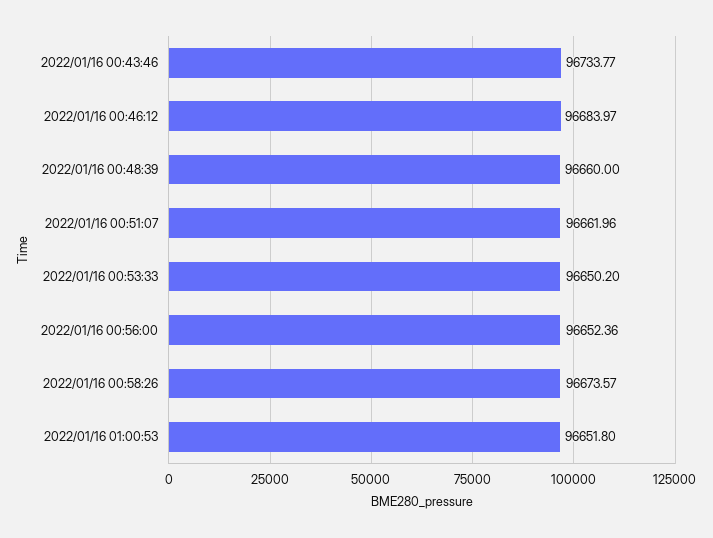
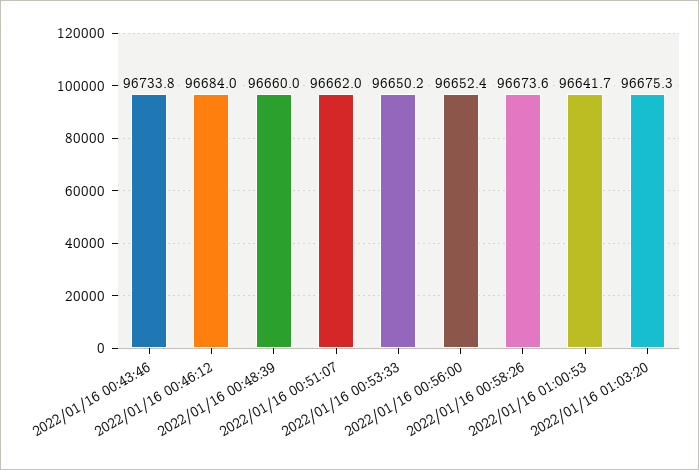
2022/01/16 01:00:53: 96651.8 -> 96641.7
2022/01/16 01:03:20: none -> 96675.3

